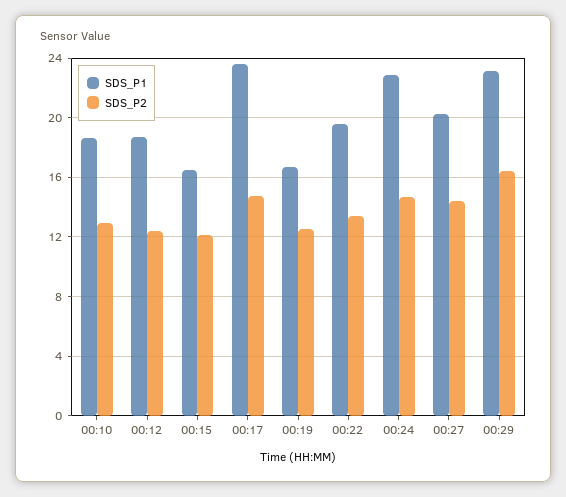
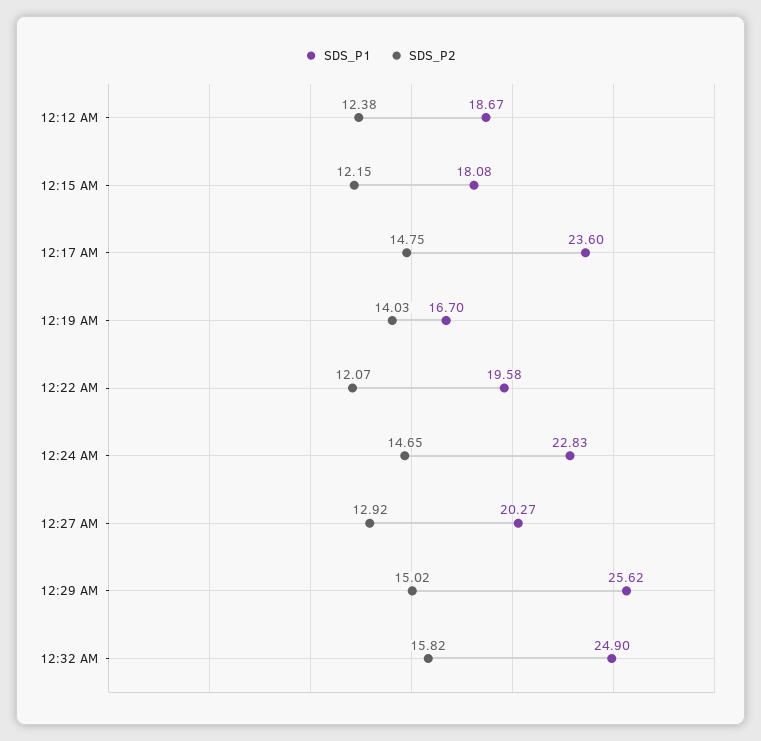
SDS_P1, 00:10: 18.5 -> none
SDS_P2, 00:10: 13 -> none
SDS_P1, 00:15: 16.5 -> 18.08
SDS_P2, 00:19: 12.5 -> 14.03
SDS_P2, 00:22: 13.5 -> 12.07
SDS_P2, 00:27: 14.5 -> 12.92
SDS_P1, 00:29: 23 -> 25.62
SDS_P2, 00:29: 16.5 -> 15.02
SDS_P1, 12:32 AM: none -> 24.9
SDS_P2, 12:32 AM: none -> 15.82

